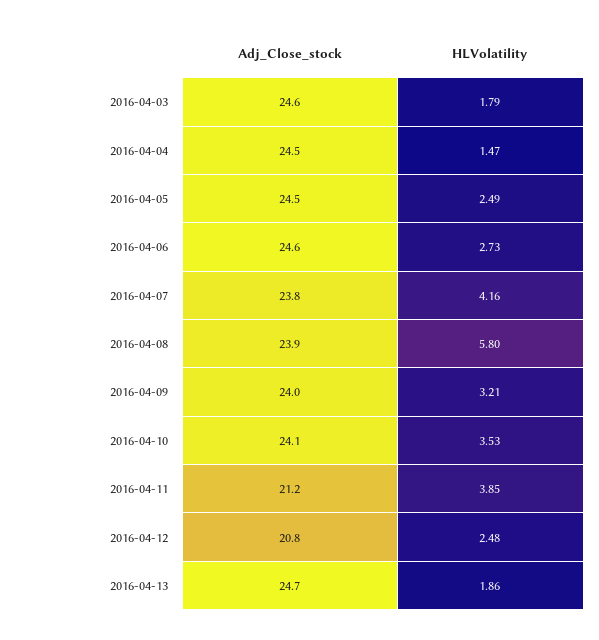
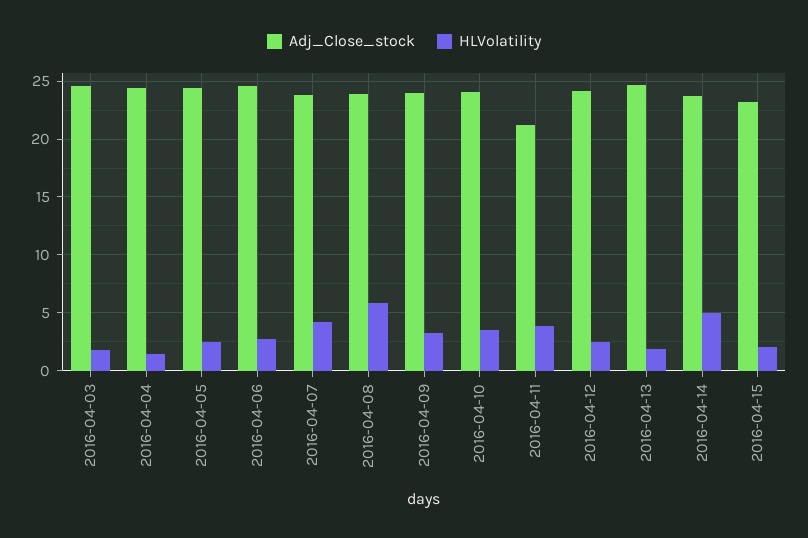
Adj_Close_stock, 2016-04-12: 20.8 -> 24
Adj_Close_stock, 2016-04-14: none -> 24
HLVolatility, 2016-04-14: none -> 5
Adj_Close_stock, 2016-04-15: none -> 23
HLVolatility, 2016-04-15: none -> 2

